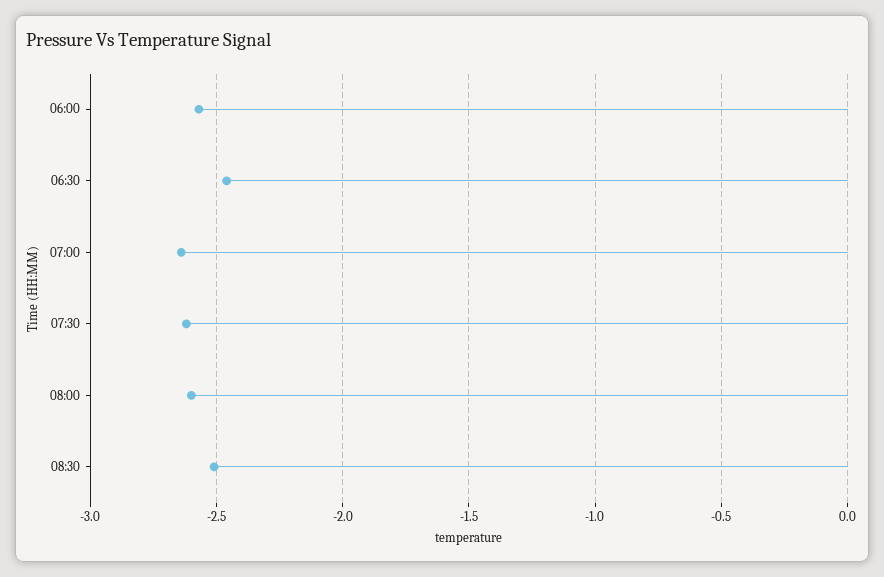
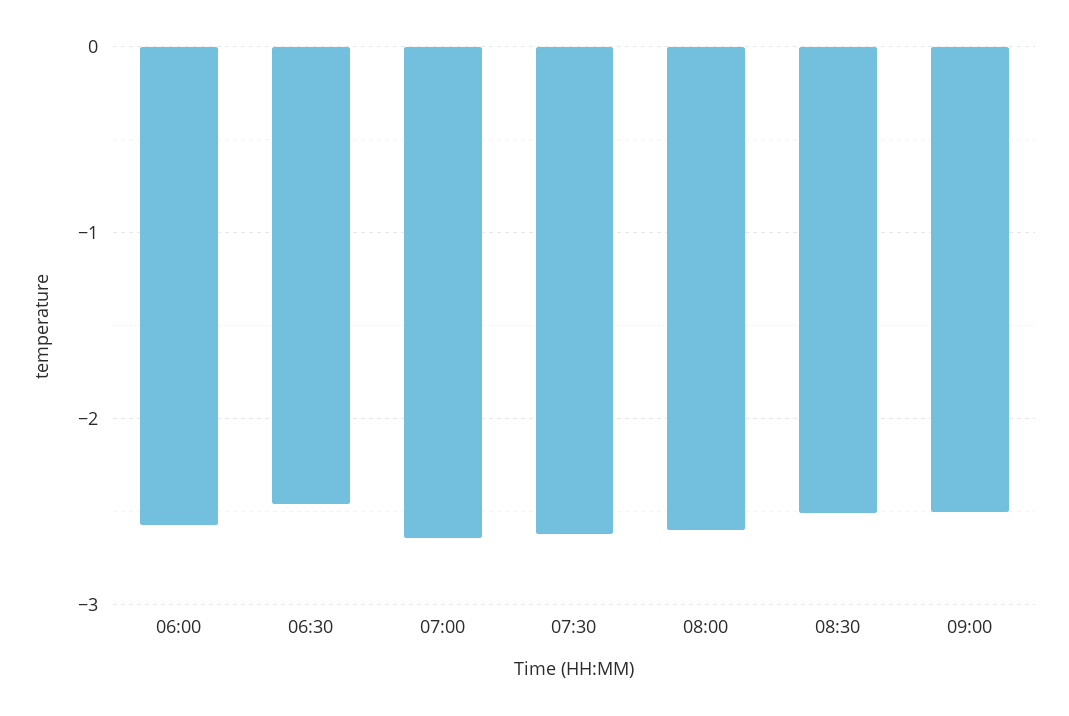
09:00: none -> -2.5

